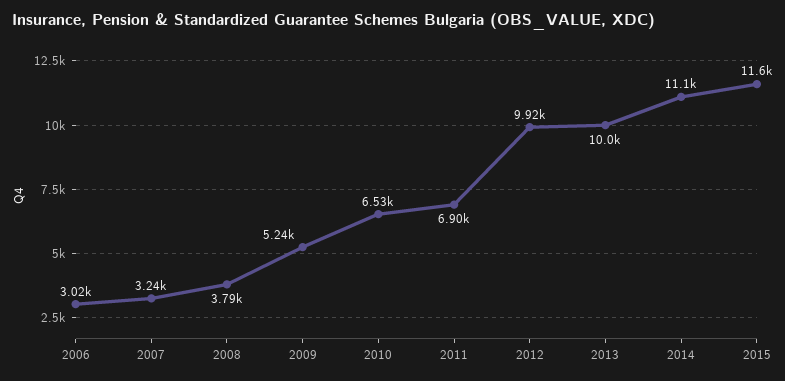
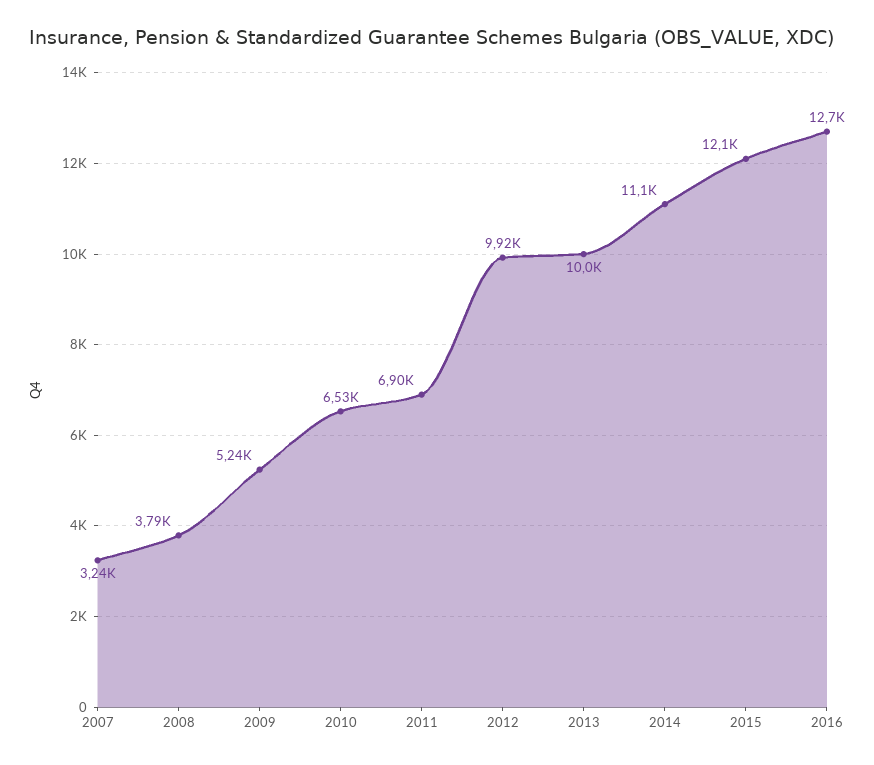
2006: 3020 -> none
2015: 11600 -> 12100
2016: none -> 12700

